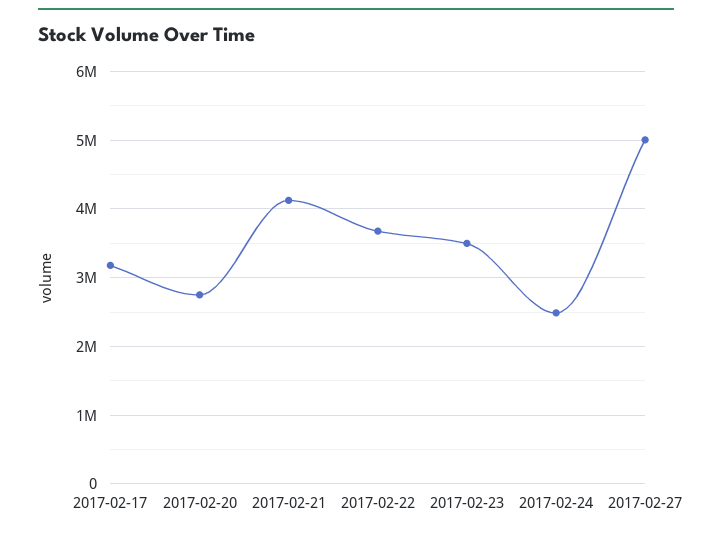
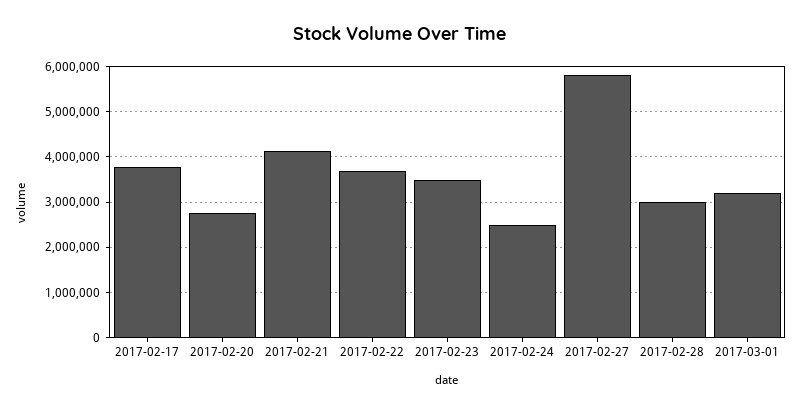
2017-02-17: 3200000 -> 3800000
2017-02-27: 5000000 -> 5800000
2017-02-28: none -> 3000000
2017-03-01: none -> 3200000

